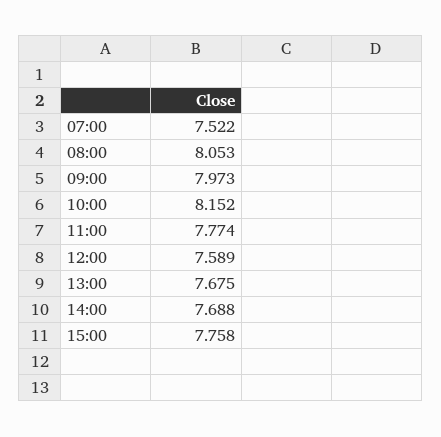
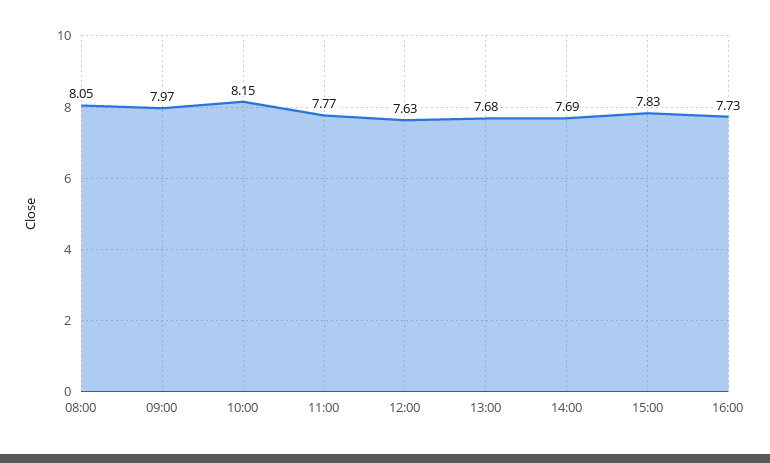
07:00: 7.522 -> none
12:00: 7.589 -> 7.63
15:00: 7.758 -> 7.83
16:00: none -> 7.73

